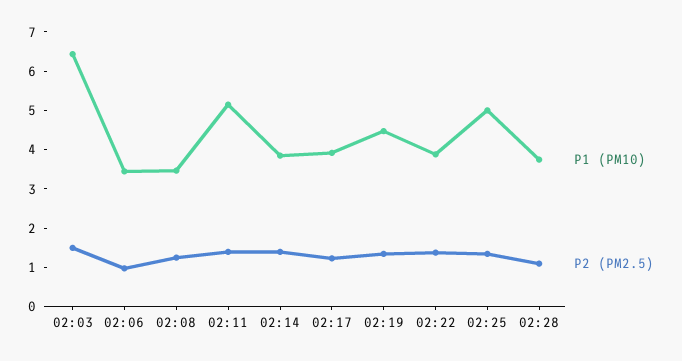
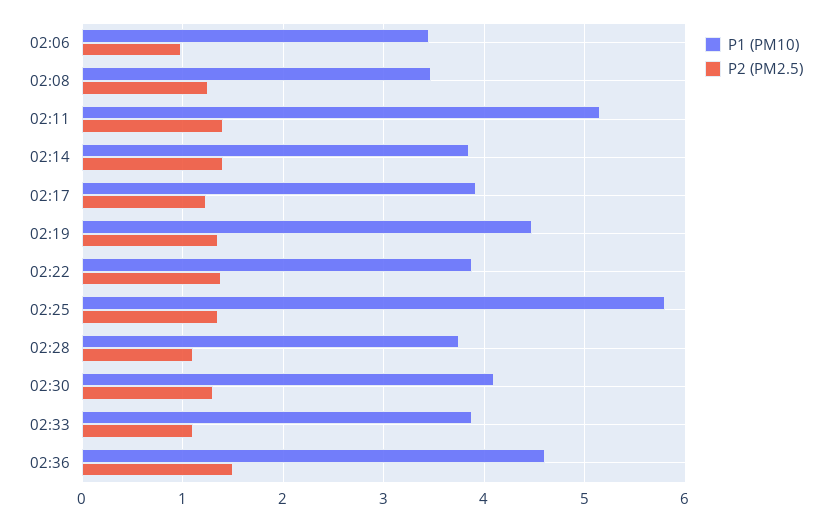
P1 (PM10), 02:03: 6.5 -> none
P2 (PM2.5), 02:03: 1.5 -> none
P1 (PM10), 02:25: 5 -> 5.8
P1 (PM10), 02:30: none -> 4.1
P2 (PM2.5), 02:30: none -> 1.3
P1 (PM10), 02:33: none -> 3.9
P2 (PM2.5), 02:33: none -> 1.1
P1 (PM10), 02:36: none -> 4.6
P2 (PM2.5), 02:36: none -> 1.5

